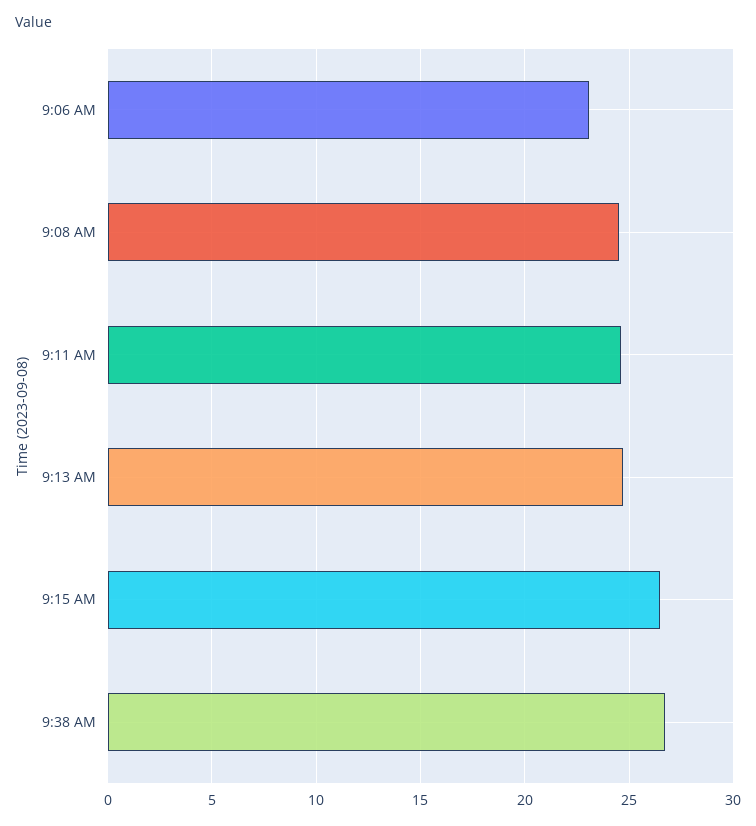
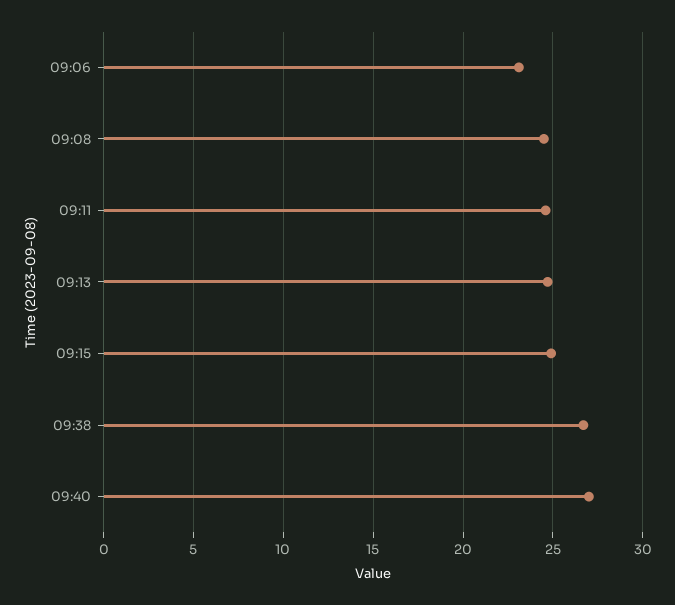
9:15 AM: 26.5 -> 25
09:40: none -> 27

